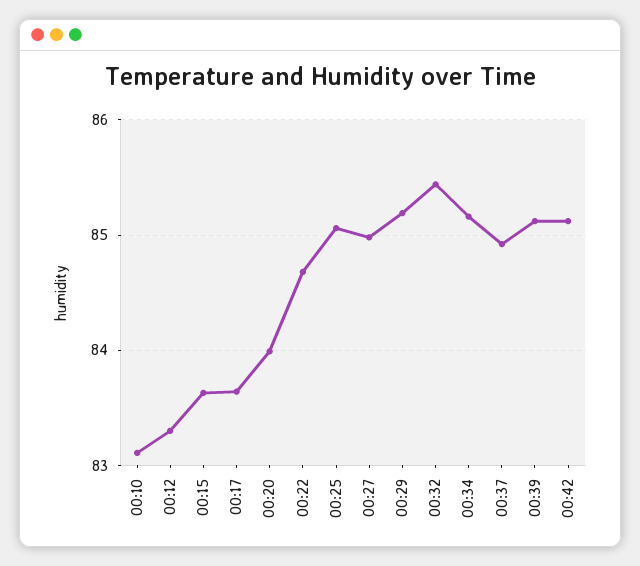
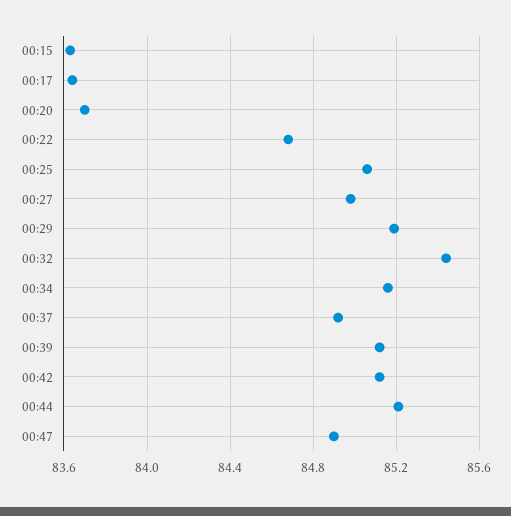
00:10: 83.1 -> none
00:12: 83.3 -> none
00:20: 84 -> 83.7
00:44: none -> 85.2
00:47: none -> 84.9

